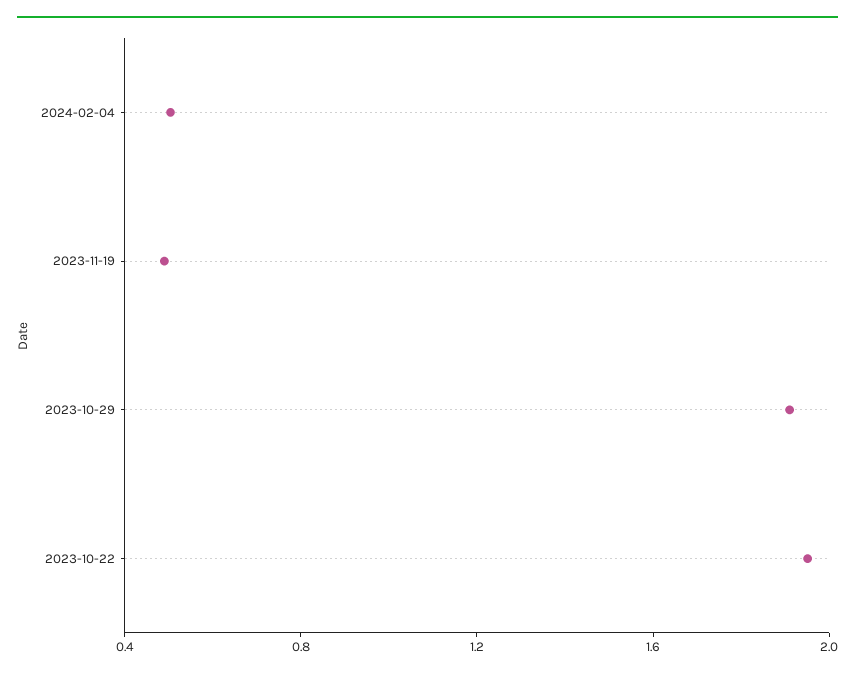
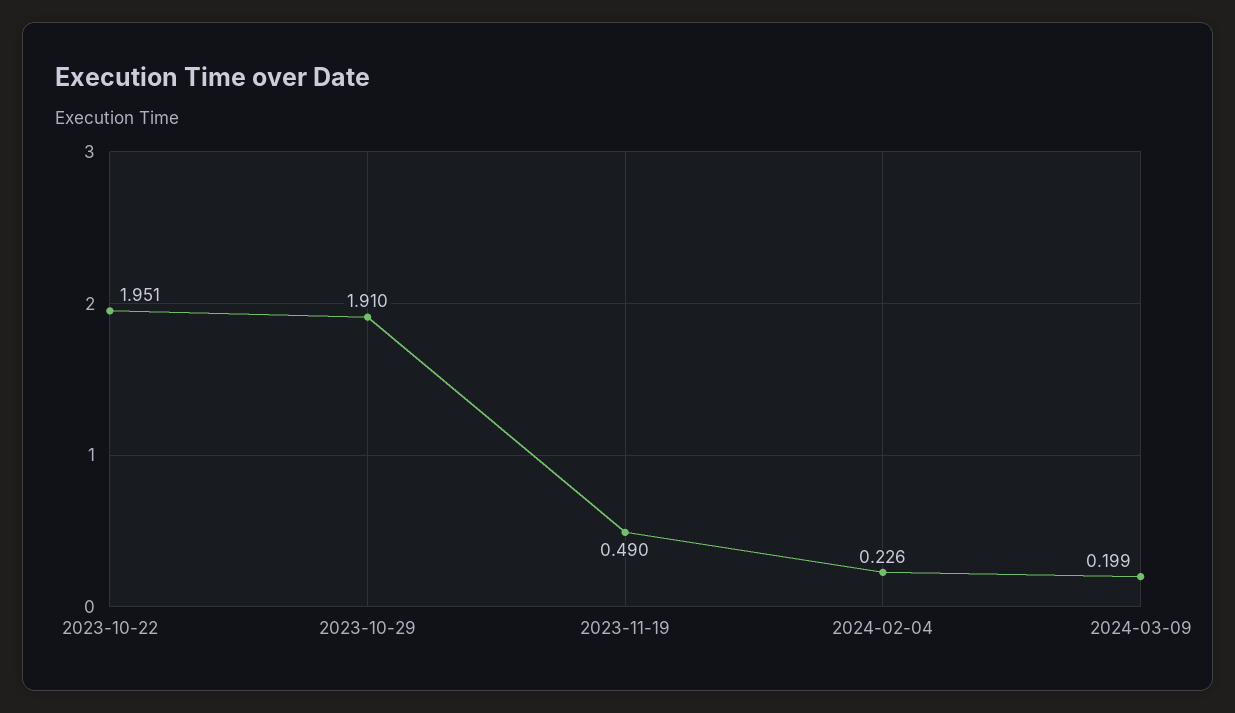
2024-02-04: 0.5 -> 0.226
2024-03-09: none -> 0.199

